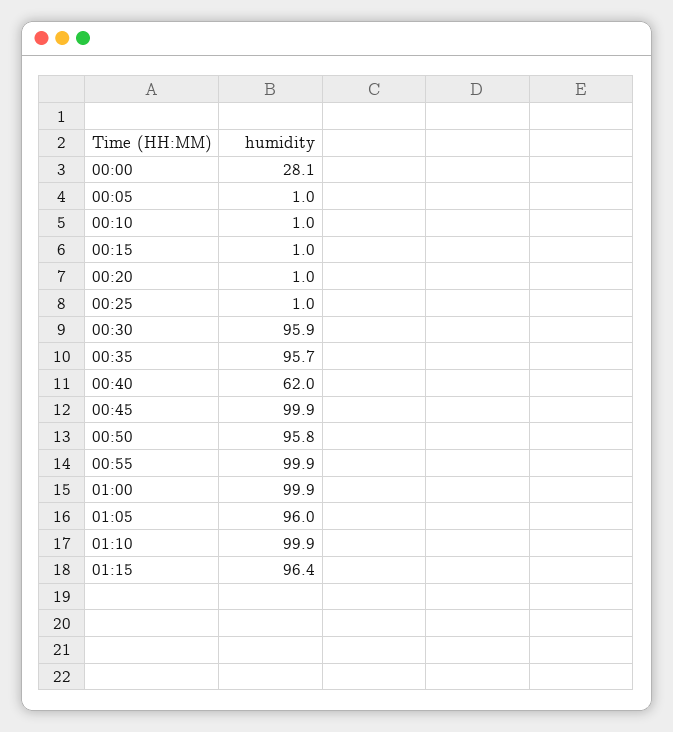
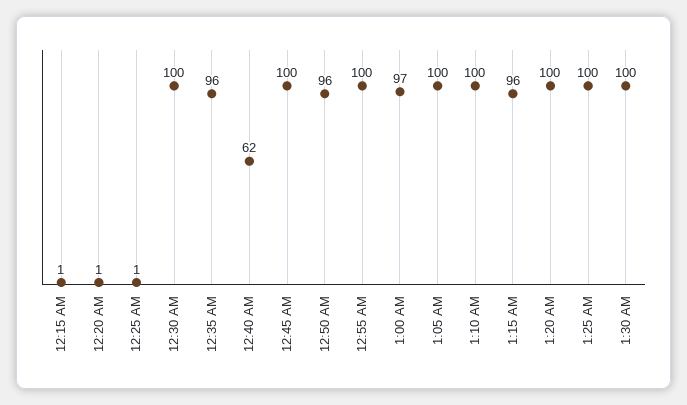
00:00: 28.1 -> none
00:05: 1 -> none
00:10: 1 -> none
00:30: 95.9 -> 100
01:00: 99.9 -> 97
01:05: 96 -> 100
1:20 AM: none -> 100
1:25 AM: none -> 100
1:30 AM: none -> 100

